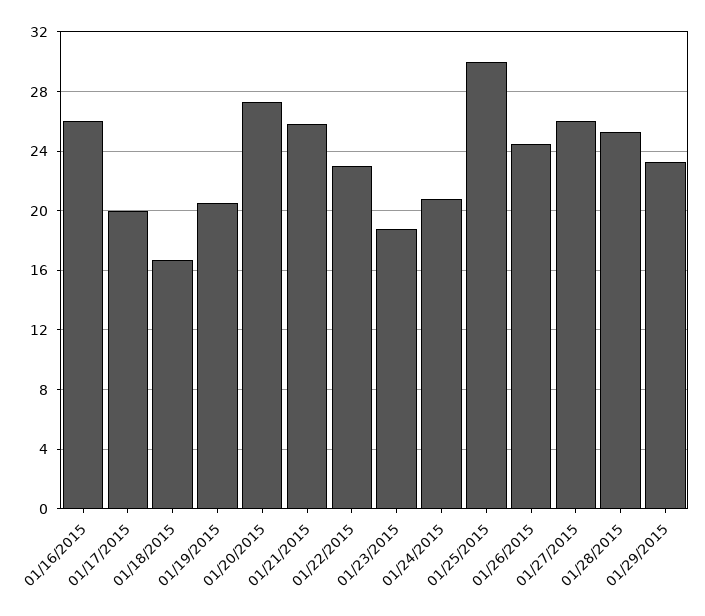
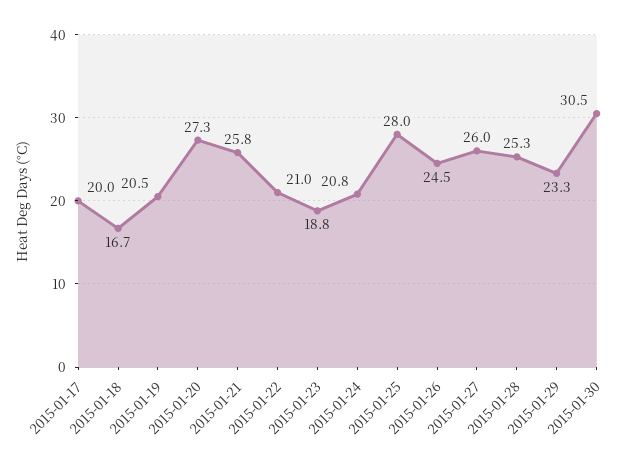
01/16/2015: 26 -> none
01/22/2015: 23 -> 21
01/25/2015: 30 -> 28
2015-01-30: none -> 30.5

